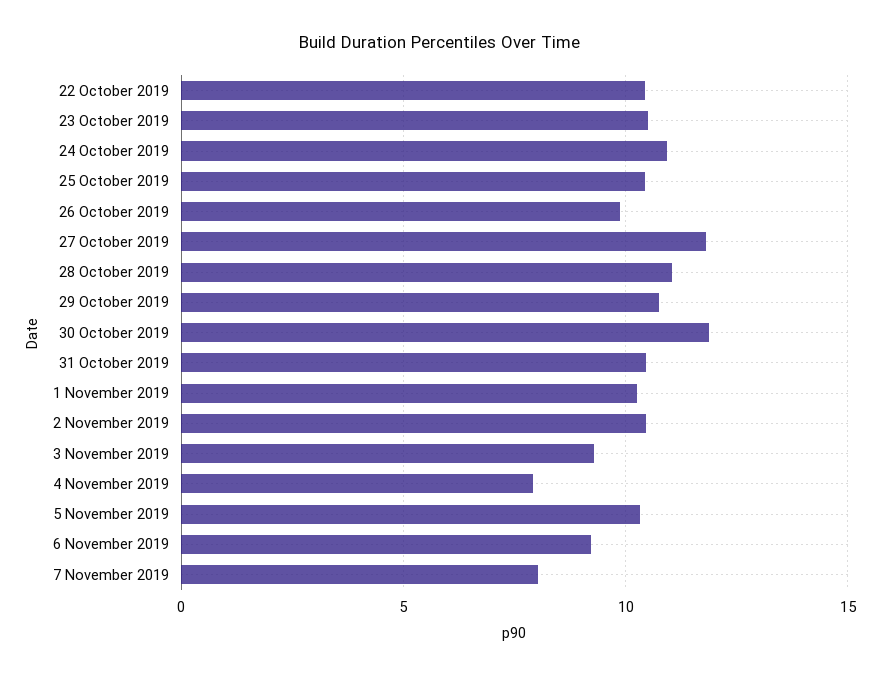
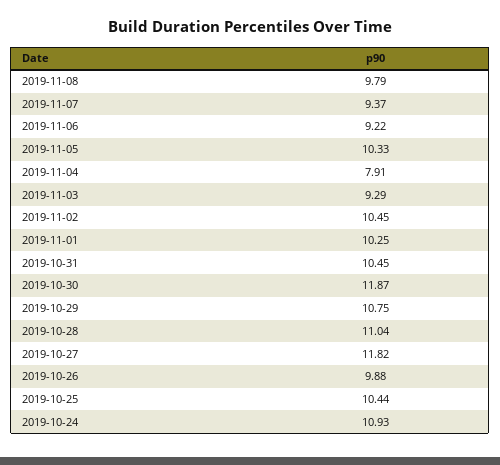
22 October 2019: 10.5 -> none
23 October 2019: 10.5 -> none
7 November 2019: 8 -> 9.37
2019-11-08: none -> 9.79

